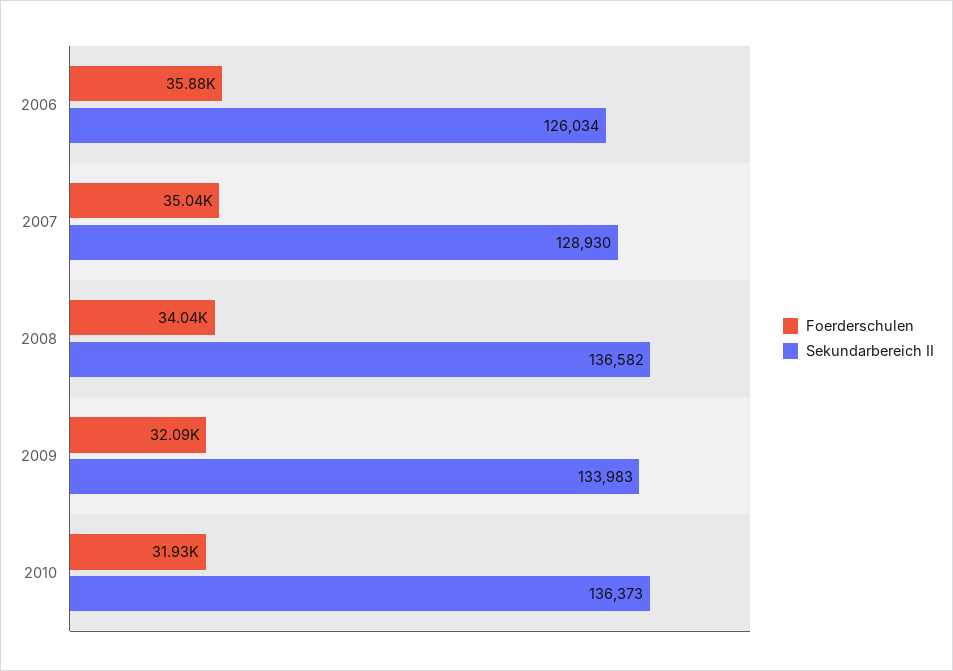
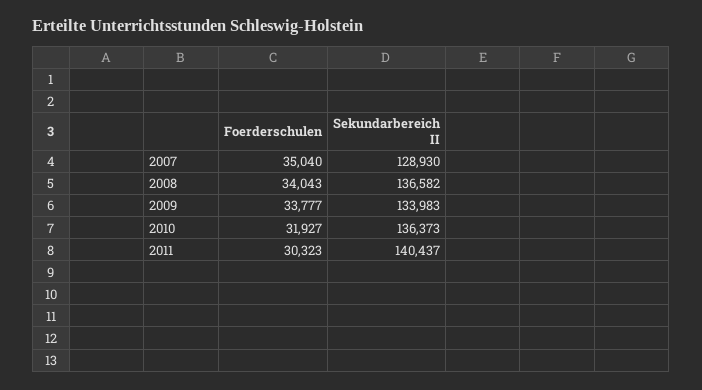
Foerderschulen, 2006: 35880 -> none
Sekundarbereich II, 2006: 126034 -> none
Foerderschulen, 2009: 32090 -> 33777
Foerderschulen, 2011: none -> 30323
Sekundarbereich II, 2011: none -> 140437

